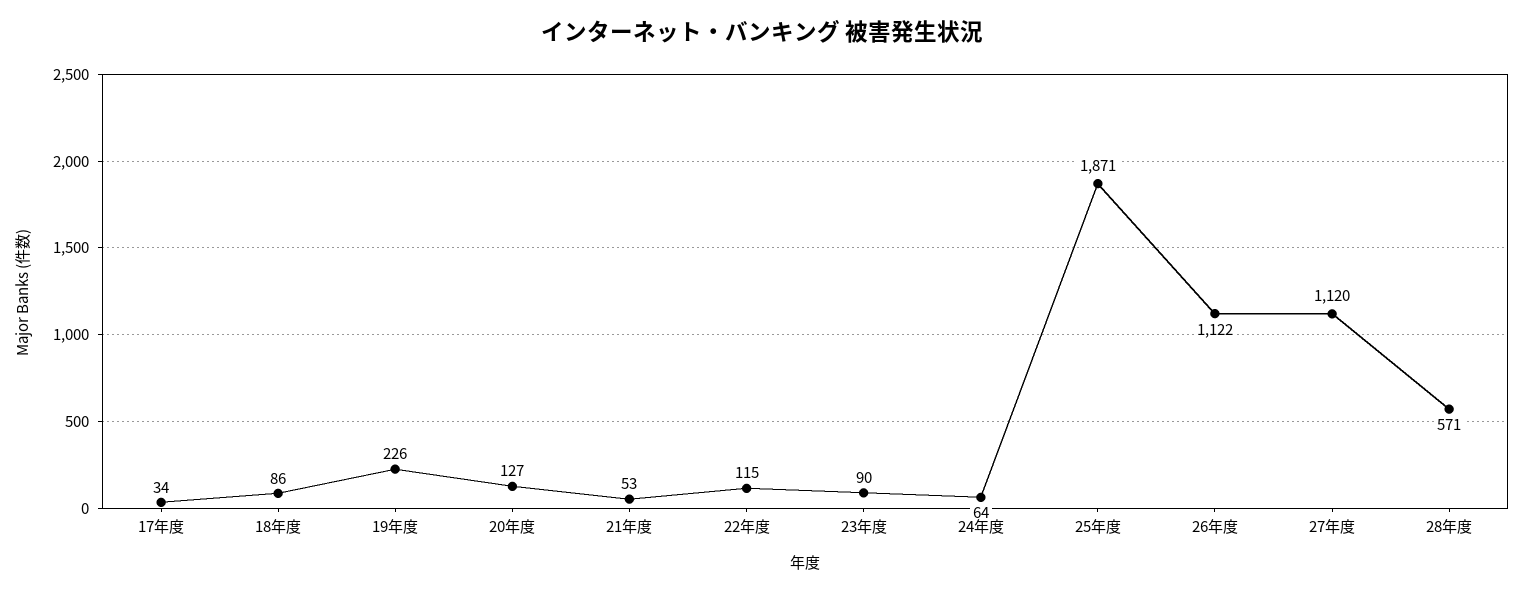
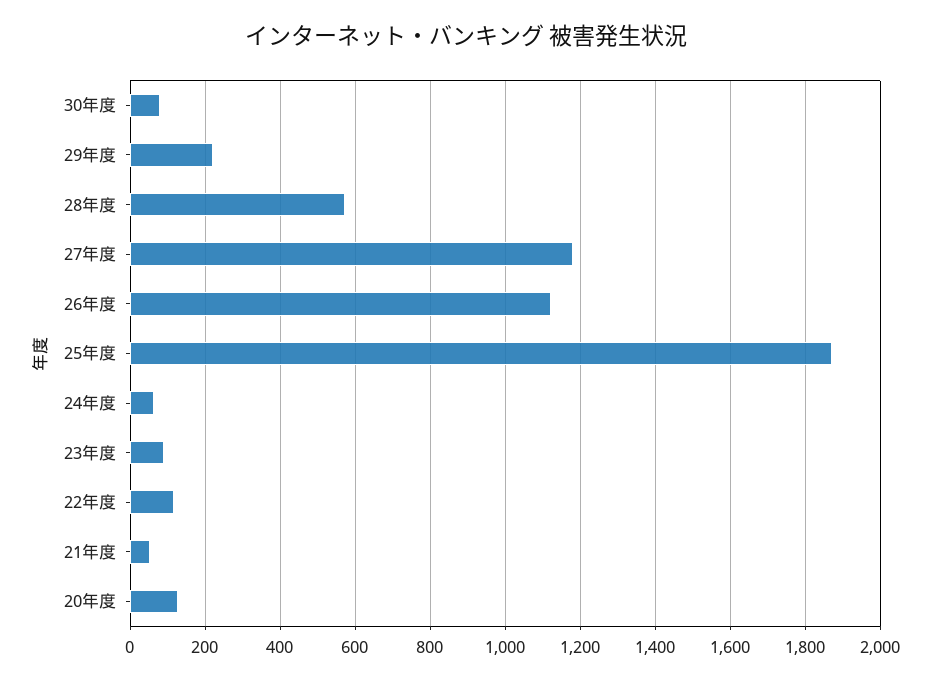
17年度: 34 -> none
18年度: 86 -> none
19年度: 226 -> none
27年度: 1120 -> 1180
30年度: none -> 80
29年度: none -> 220

